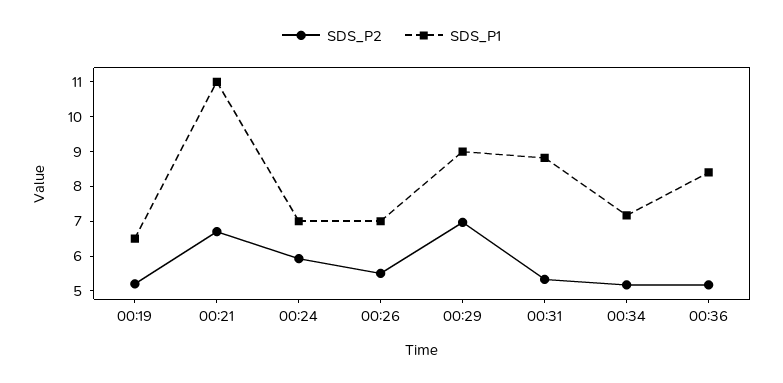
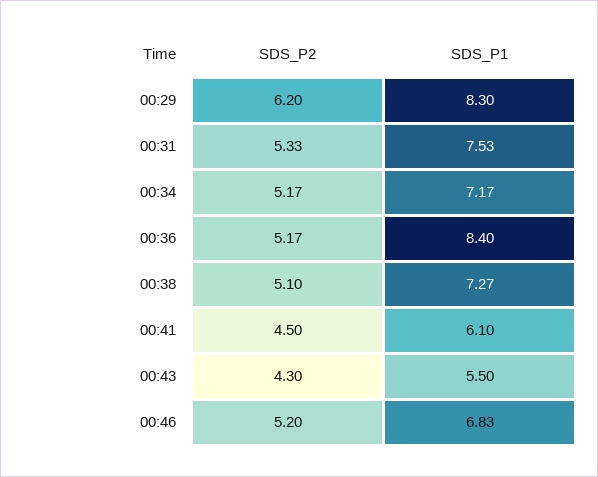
SDS_P2, 00:19: 5.25 -> none
SDS_P1, 00:19: 6.5 -> none
SDS_P2, 00:21: 6.75 -> none
SDS_P1, 00:21: 11 -> none
SDS_P2, 00:24: 6 -> none
SDS_P1, 00:24: 7 -> none
SDS_P2, 00:26: 5.5 -> none
SDS_P1, 00:26: 7 -> none
SDS_P2, 00:29: 7 -> 6.2
SDS_P1, 00:29: 9 -> 8.3
SDS_P1, 00:31: 8.75 -> 7.53
SDS_P2, 00:38: none -> 5.1
SDS_P1, 00:38: none -> 7.27
SDS_P2, 00:41: none -> 4.5
SDS_P1, 00:41: none -> 6.1
SDS_P2, 00:43: none -> 4.3
SDS_P1, 00:43: none -> 5.5
SDS_P2, 00:46: none -> 5.2
SDS_P1, 00:46: none -> 6.83

